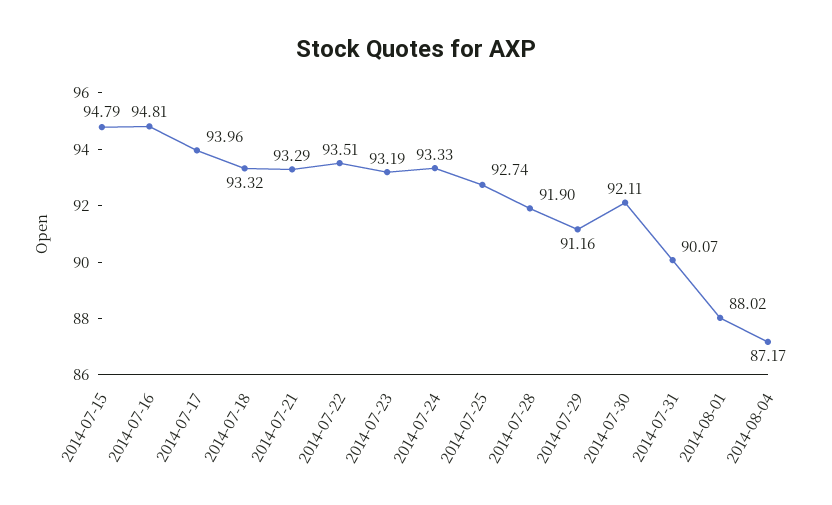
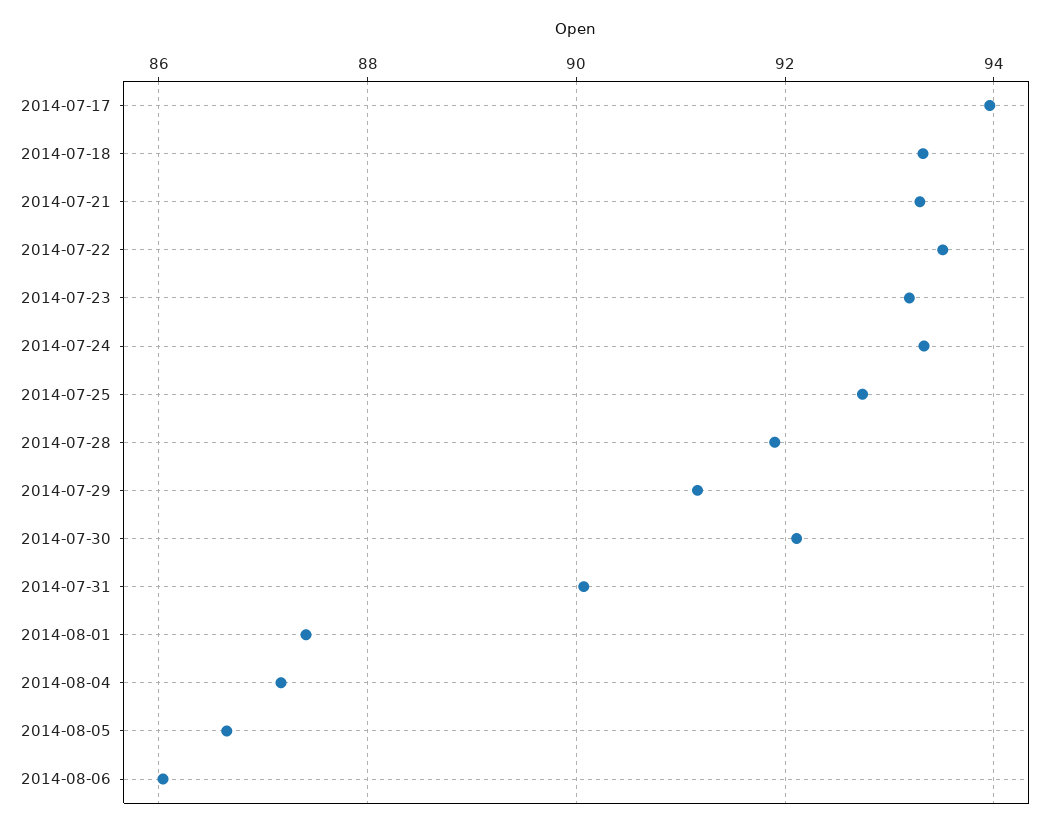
2014-07-15: 94.79 -> none
2014-07-16: 94.81 -> none
2014-08-01: 88.02 -> 87.4
2014-08-05: none -> 86.6
2014-08-06: none -> 86

